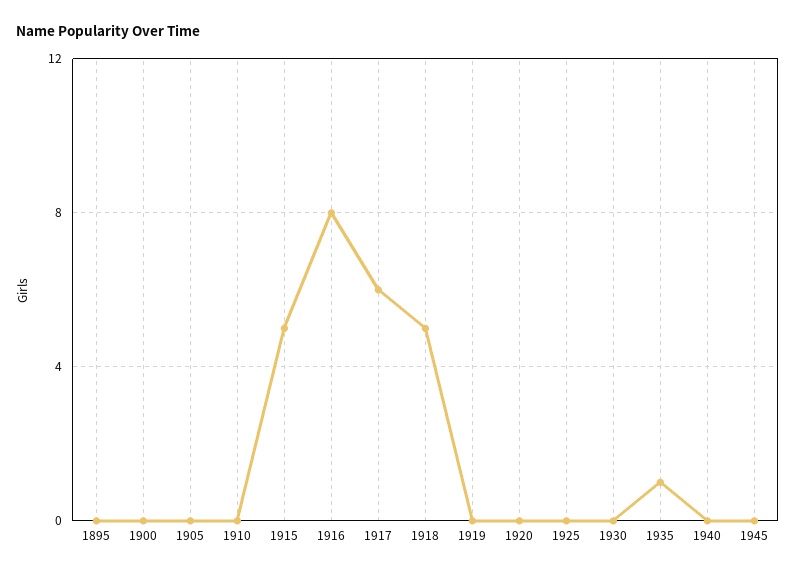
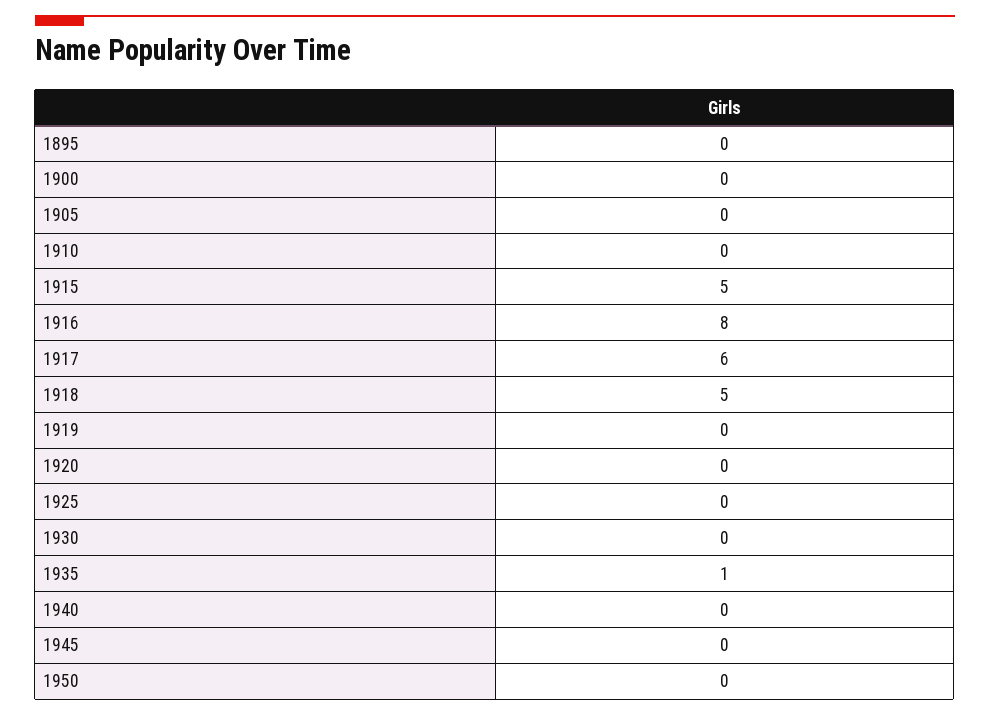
1950: none -> 0

